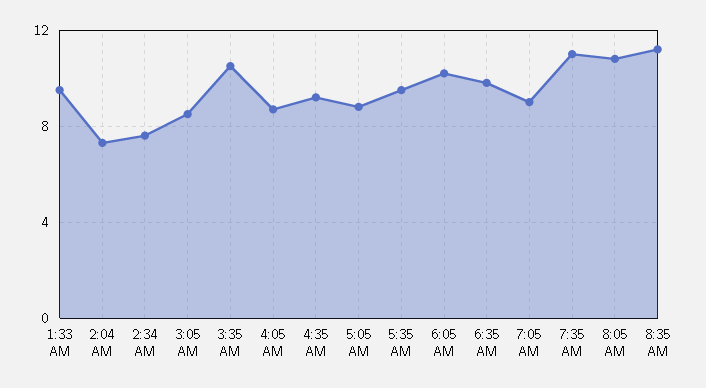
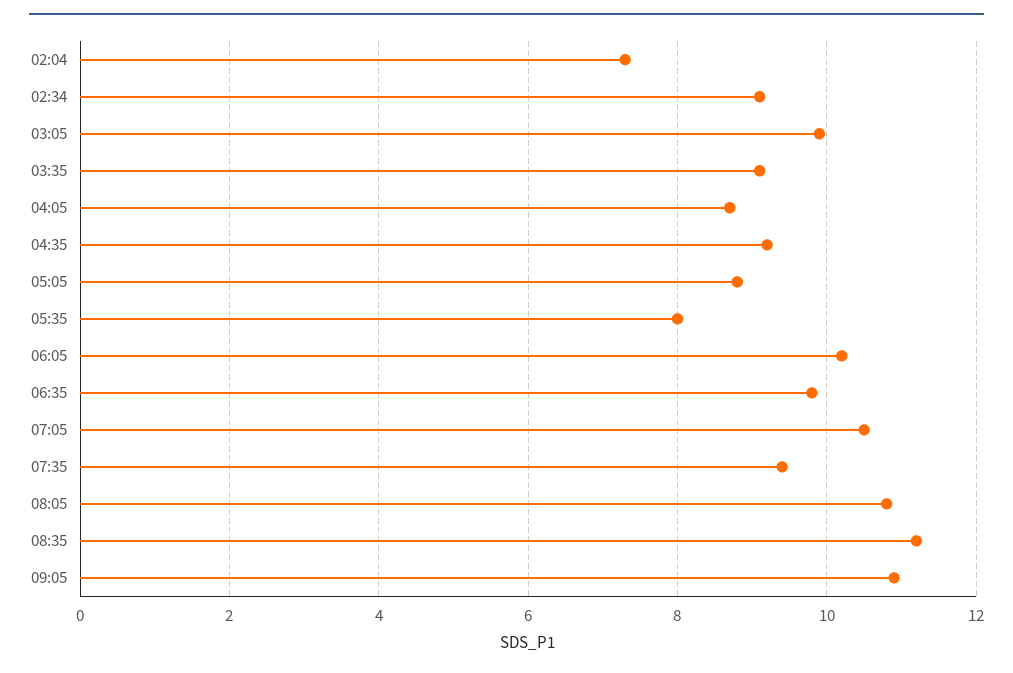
1:33 AM: 9.5 -> none
2:34 AM: 7.5 -> 9
3:05 AM: 8.5 -> 10
3:35 AM: 10.5 -> 9
5:35 AM: 9.5 -> 8
7:05 AM: 9 -> 10.5
7:35 AM: 11 -> 9.5
09:05: none -> 11

